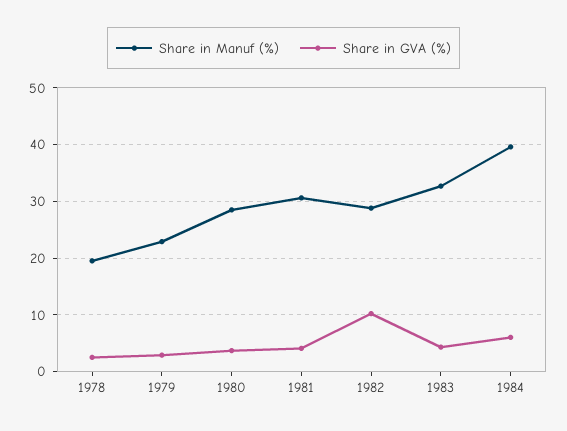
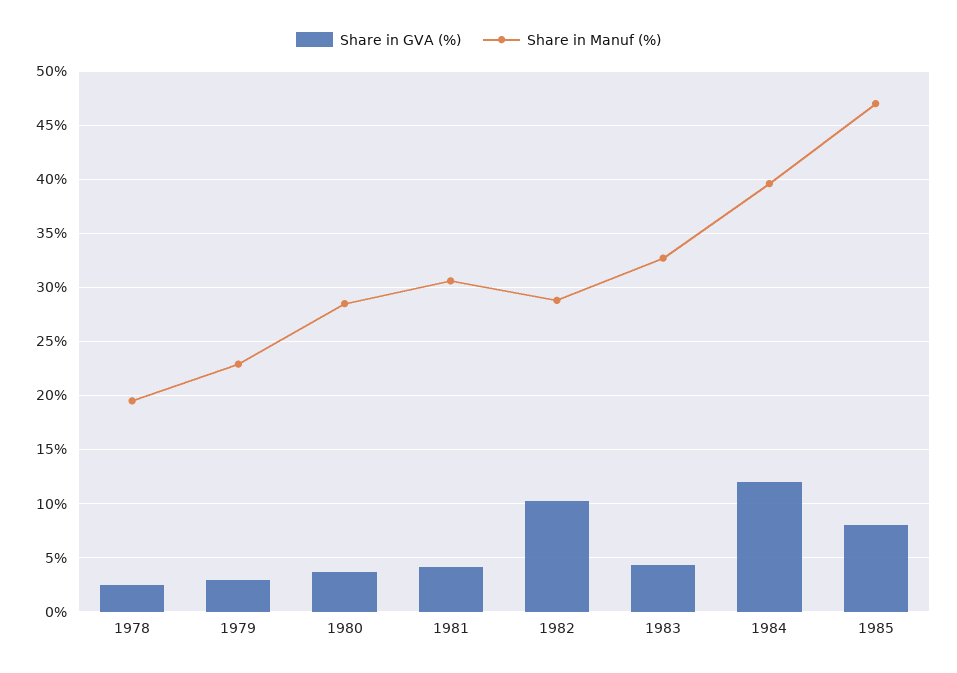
Share in GVA (%), 1984: 6 -> 12
Share in GVA (%), 1985: none -> 8
Share in Manuf (%), 1985: none -> 47

